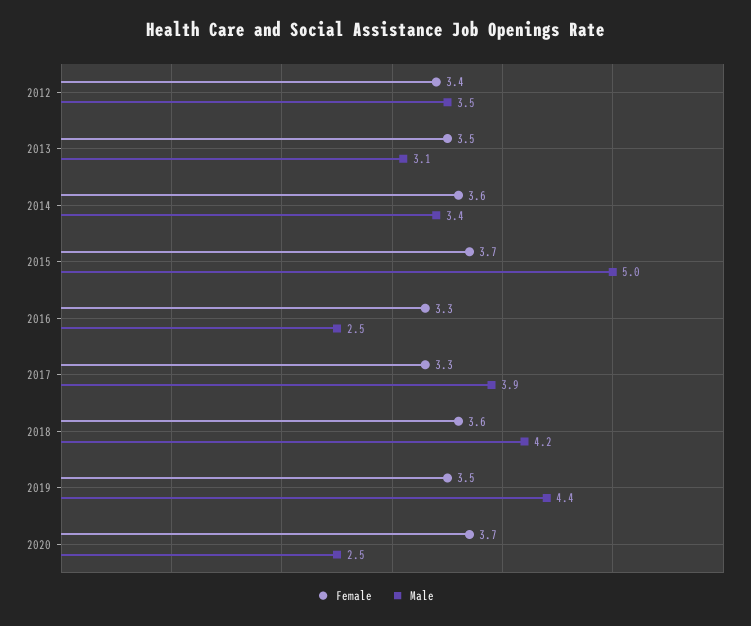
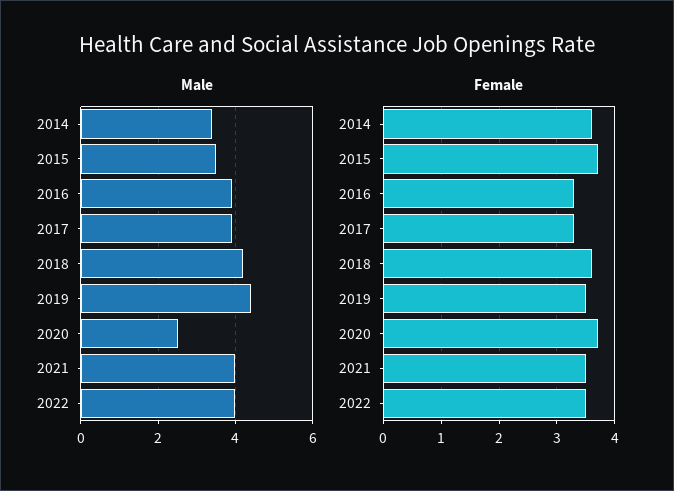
Female, 2012: 3.4 -> none
Male, 2012: 3.5 -> none
Female, 2013: 3.5 -> none
Male, 2013: 3.1 -> none
Male, 2015: 5 -> 3.5
Male, 2016: 2.5 -> 4
Male, 2021: none -> 4
Male, 2022: none -> 4
Female, 2021: none -> 3.5
Female, 2022: none -> 3.5

